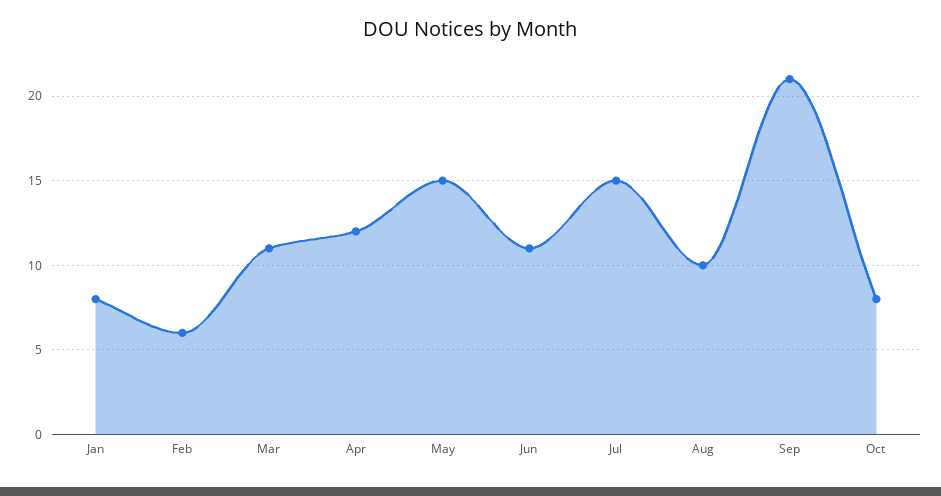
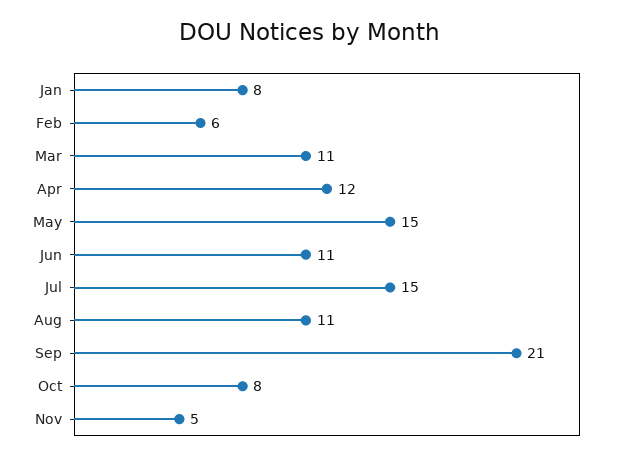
Aug: 10 -> 11
Nov: none -> 5

